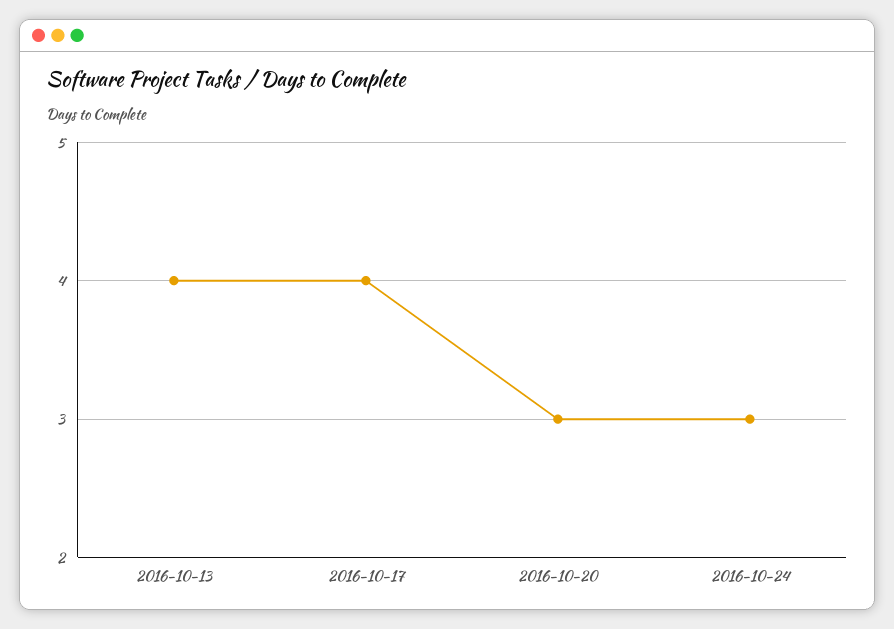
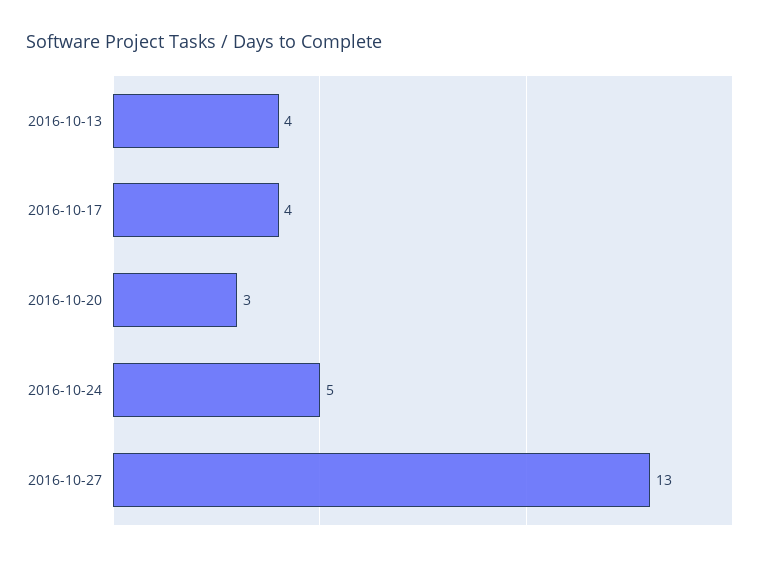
2016-10-24: 3 -> 5
2016-10-27: none -> 13

